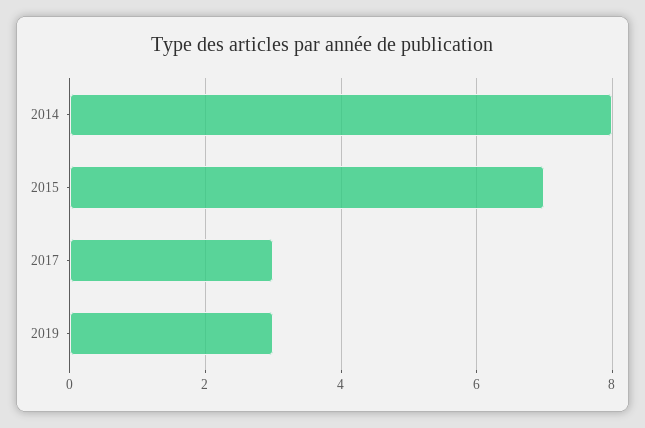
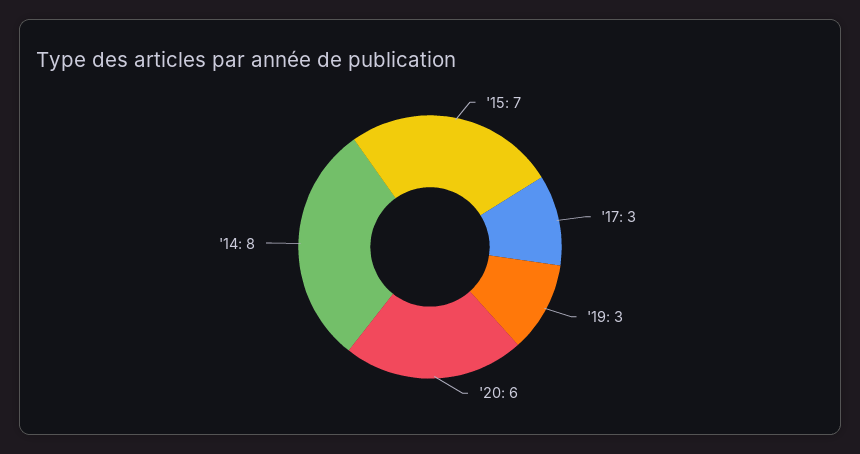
'20: none -> 6

